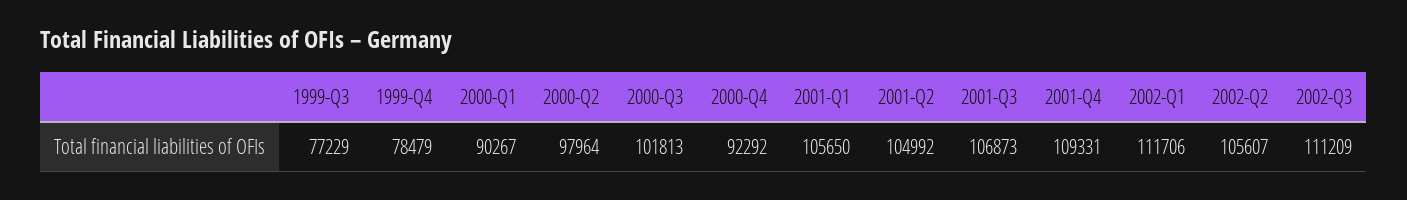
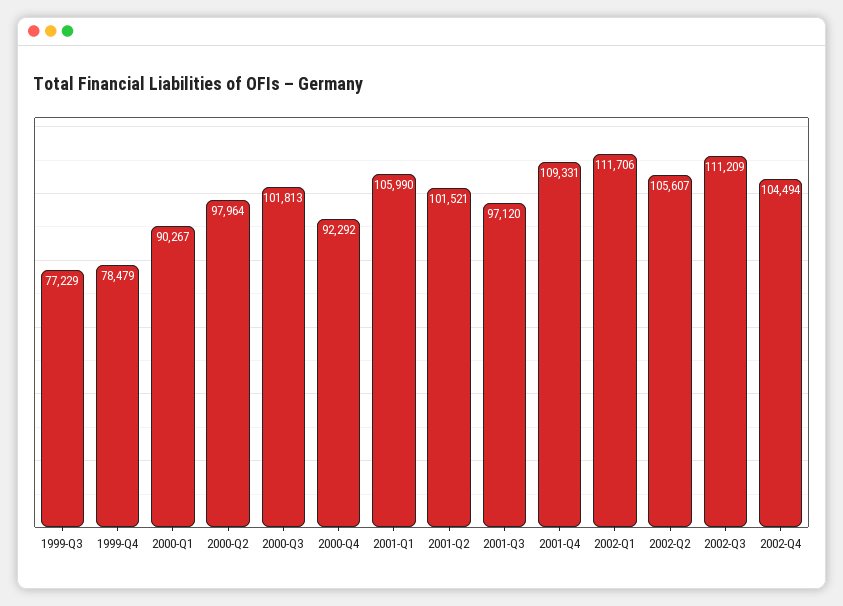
2001-Q1: 105650 -> 105990
2001-Q2: 104992 -> 101521
2001-Q3: 106873 -> 97120
2002-Q4: none -> 104494

